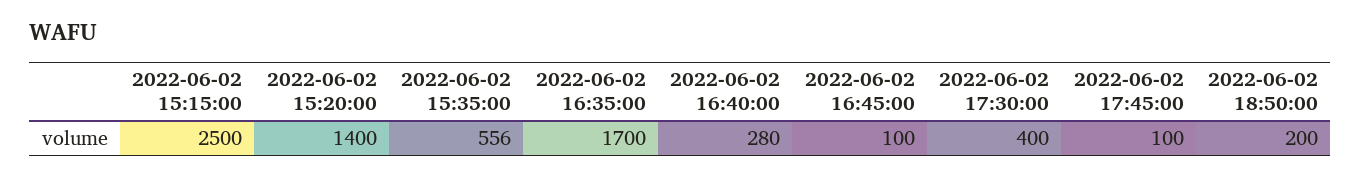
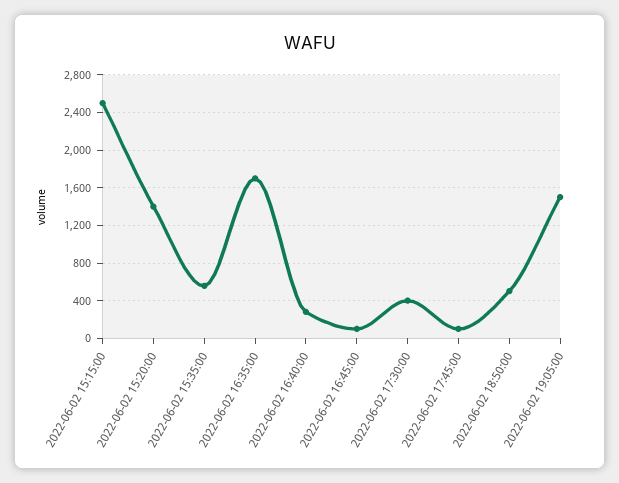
2022-06-02 18:50:00: 200 -> 500
2022-06-02 19:05:00: none -> 1500

